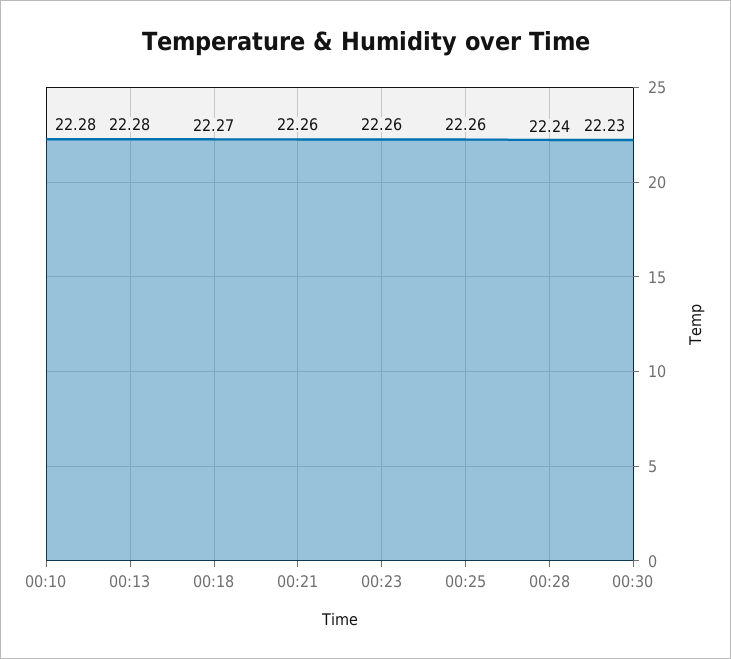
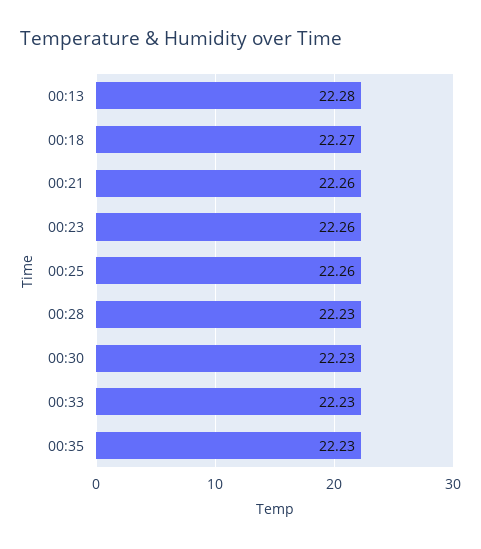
00:10: 22.28 -> none
00:28: 22.24 -> 22.23
00:33: none -> 22.23
00:35: none -> 22.23

